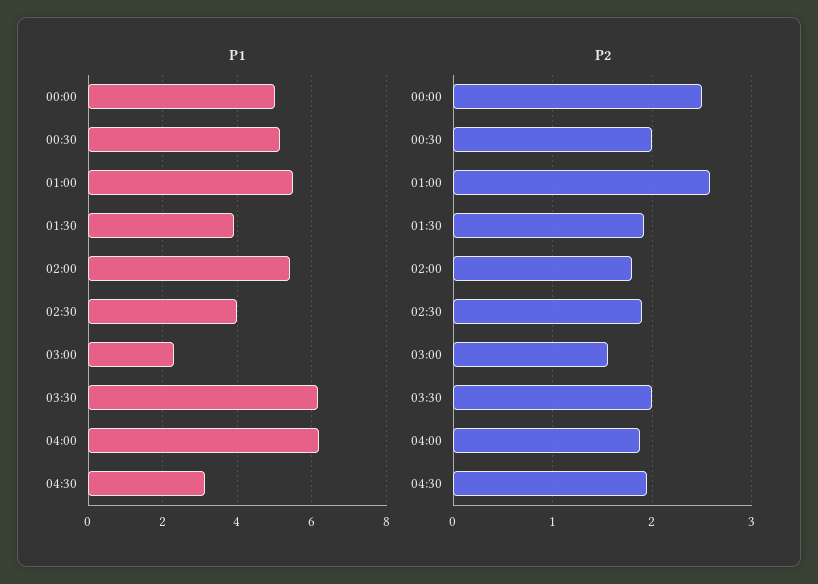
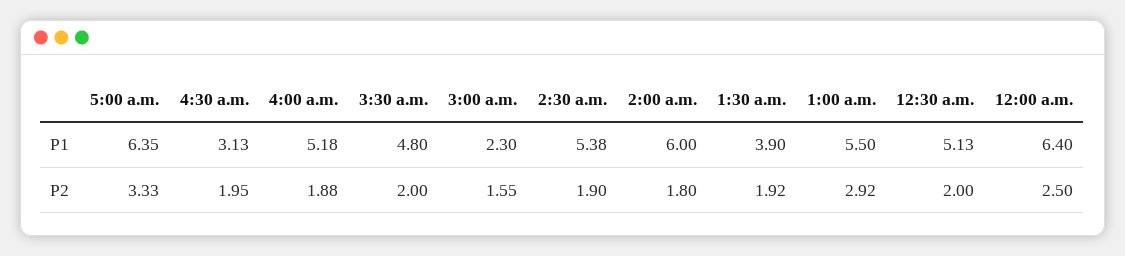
P1, 00:00: 5 -> 6.4
P1, 02:00: 5.4 -> 6
P1, 02:30: 4 -> 5.38
P1, 03:30: 6.2 -> 4.8
P1, 04:00: 6.2 -> 5.18
P2, 01:00: 2.6 -> 2.92
P1, 5:00 a.m.: none -> 6.35
P2, 5:00 a.m.: none -> 3.33

